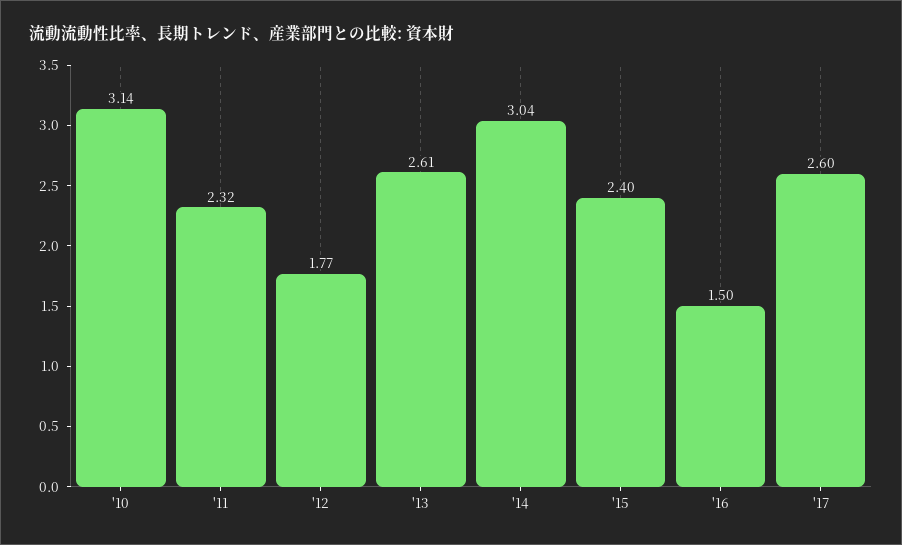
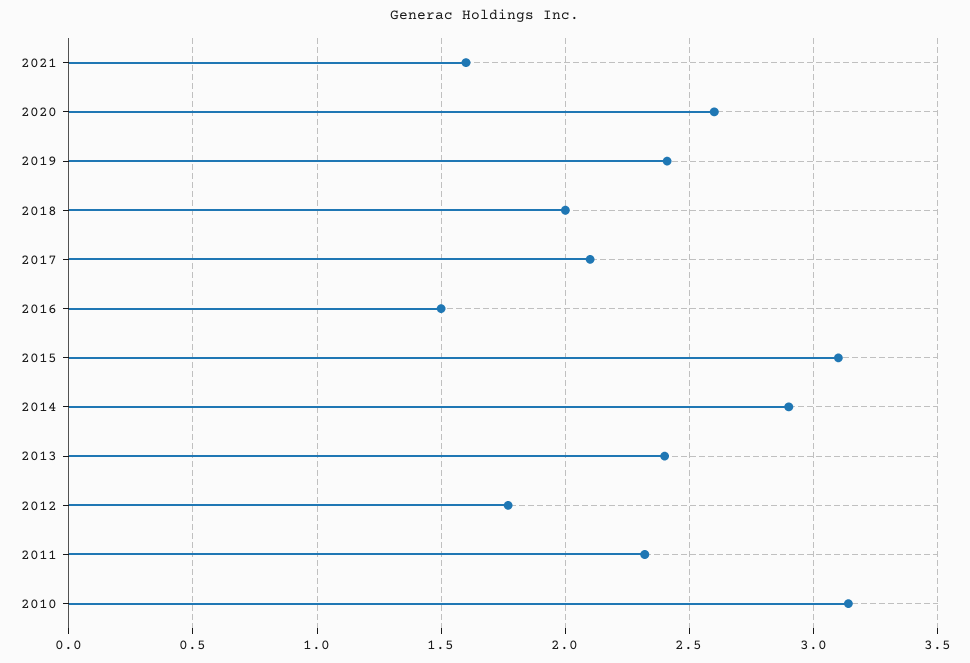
'13: 2.61 -> 2.4
'14: 3.04 -> 2.9
'15: 2.4 -> 3.1
'17: 2.6 -> 2.1
2021: none -> 1.6
2020: none -> 2.6
2019: none -> 2.4
2018: none -> 2

